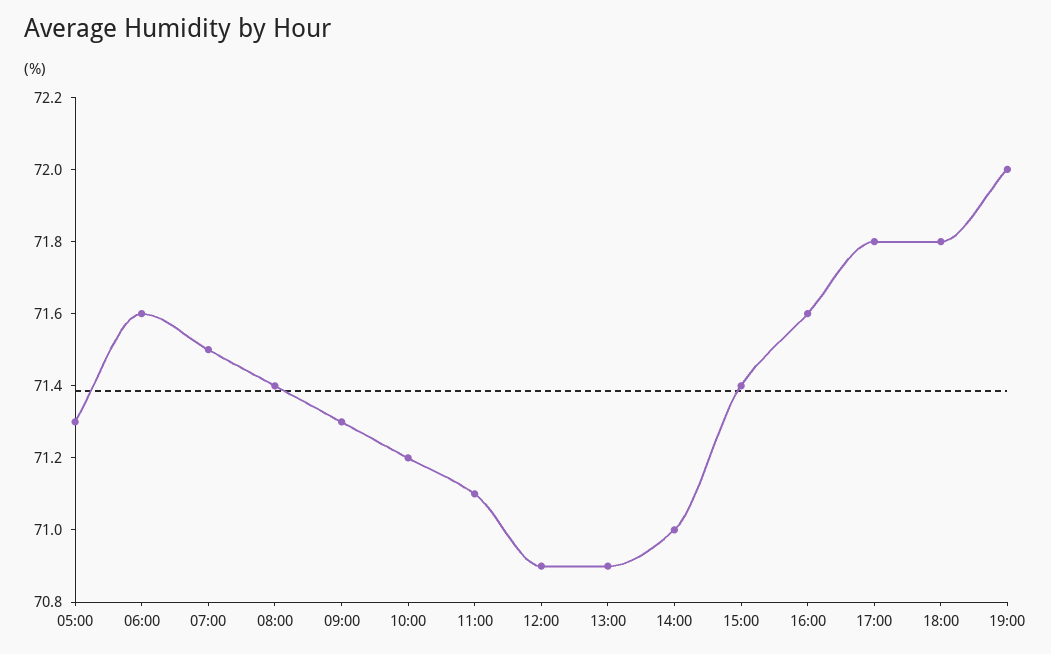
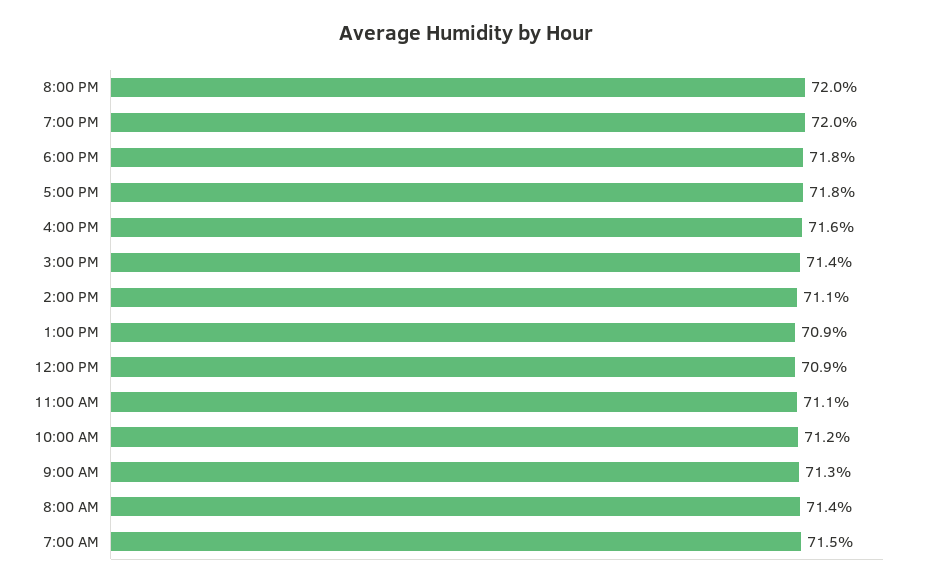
05:00: 71.3 -> none
06:00: 71.6 -> none
14:00: 71 -> 71.1
8:00 PM: none -> 72

